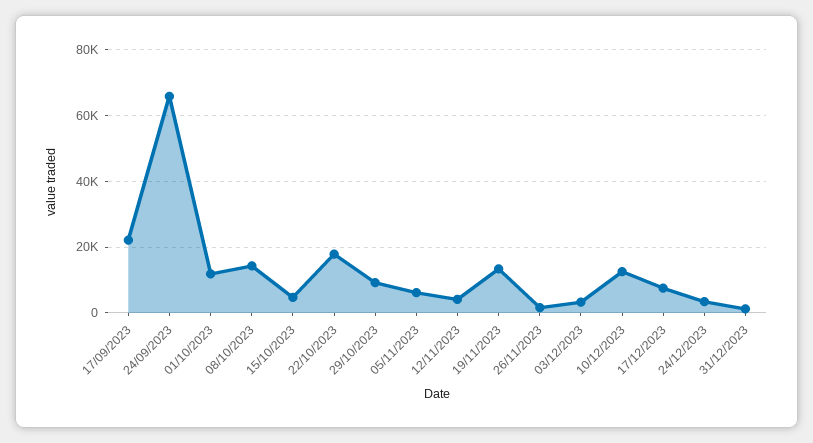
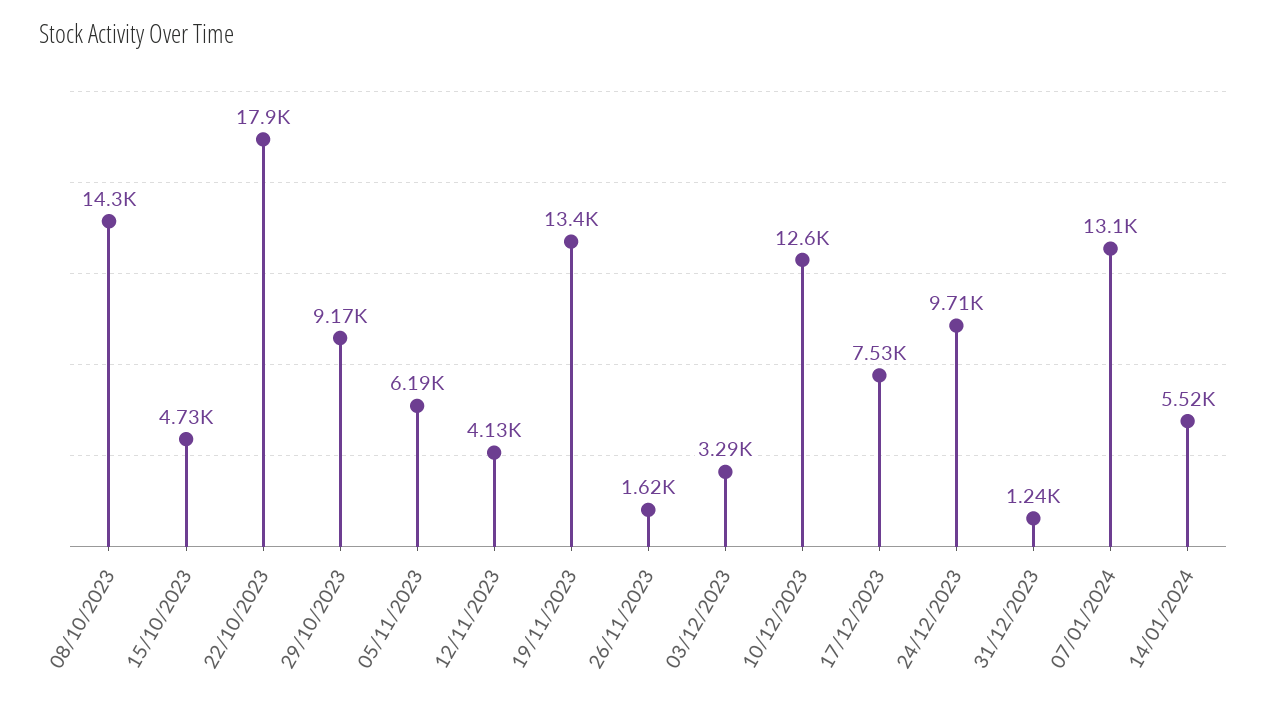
17/09/2023: 22000 -> none
24/09/2023: 66000 -> none
01/10/2023: 12000 -> none
24/12/2023: 4000 -> 9710
07/01/2024: none -> 13100
14/01/2024: none -> 5520

